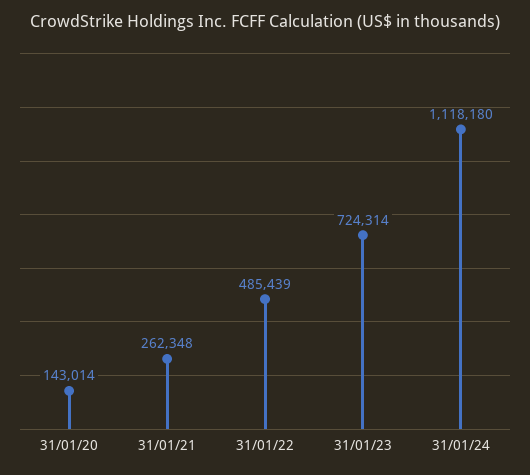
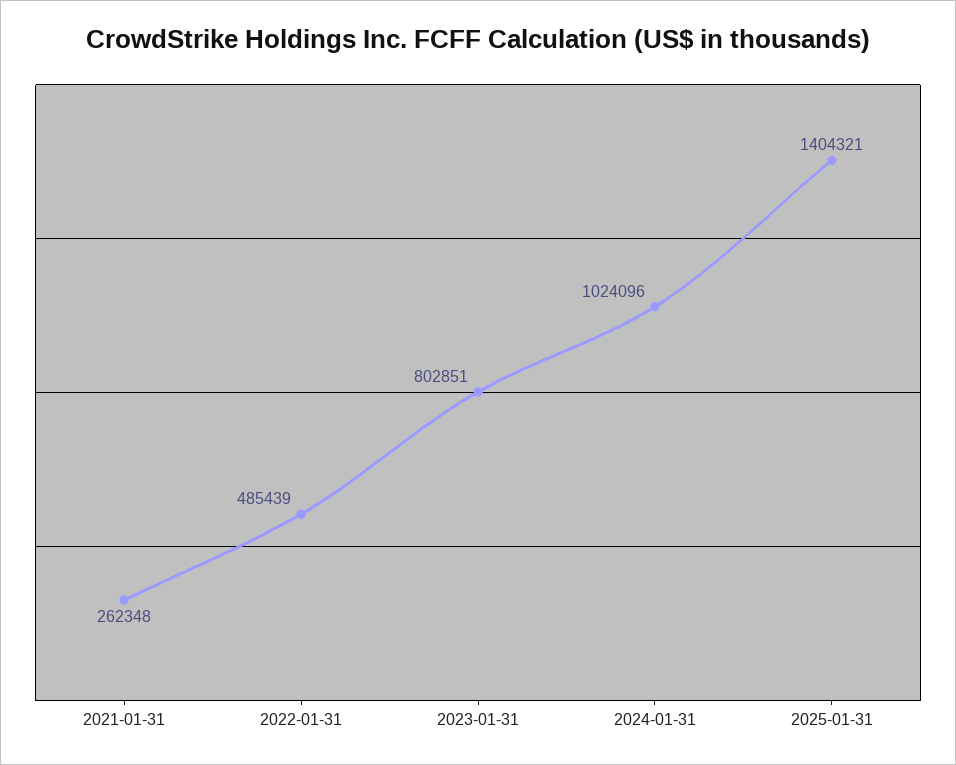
31/01/20: 143014 -> none
31/01/23: 724314 -> 802851
31/01/24: 1118180 -> 1024096
2025-01-31: none -> 1404321

